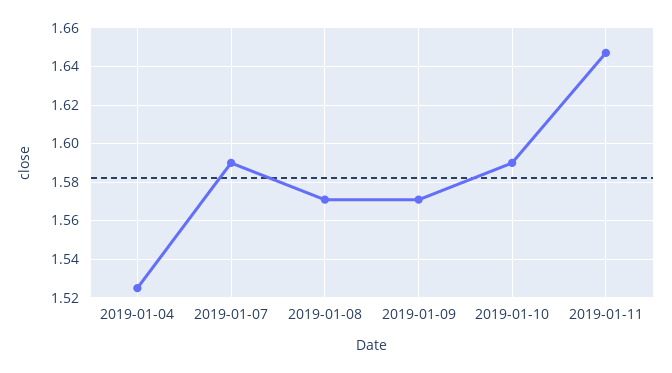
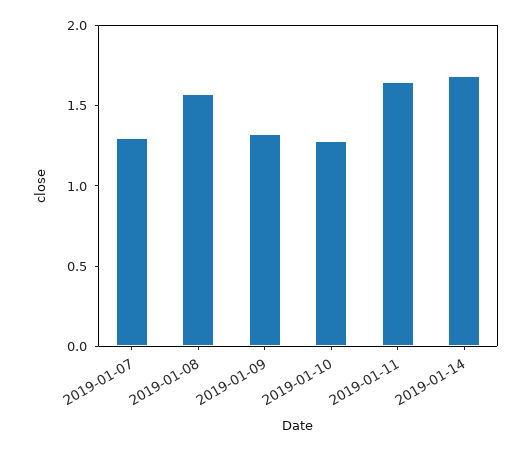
2019-01-04: 1.525 -> none
2019-01-07: 1.59 -> 1.3
2019-01-09: 1.57 -> 1.3
2019-01-10: 1.59 -> 1.3
2019-01-14: none -> 1.7

